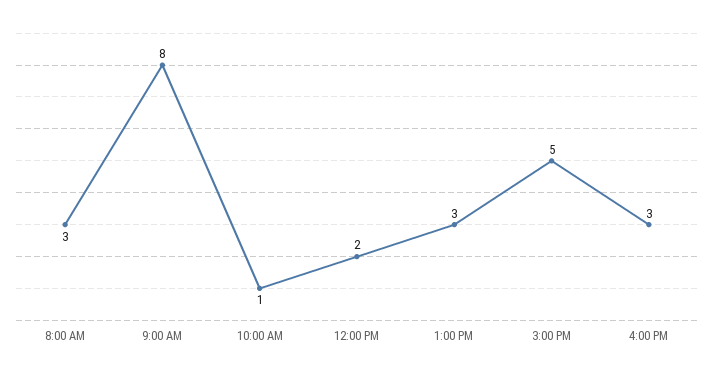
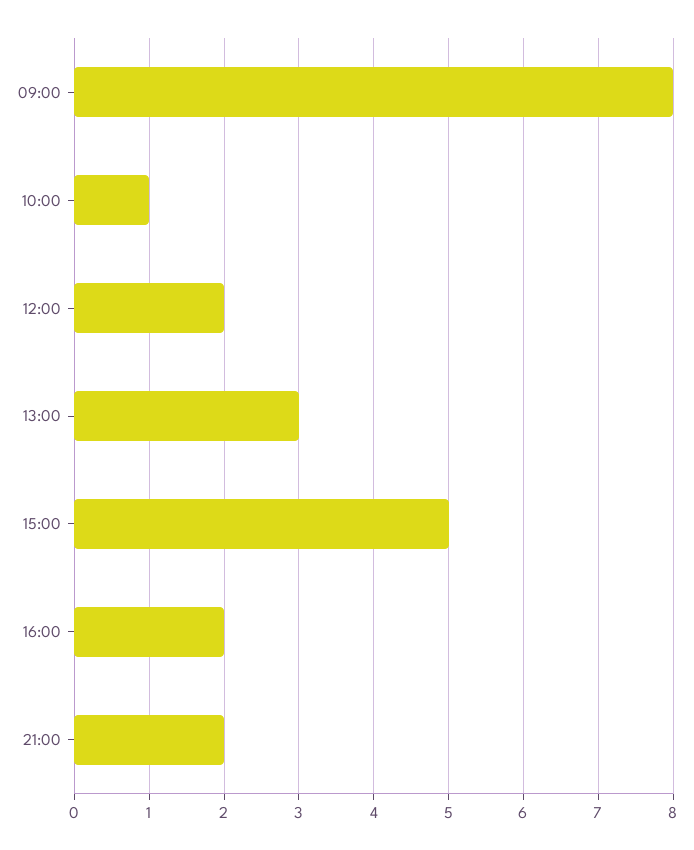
8:00 AM: 3 -> none
4:00 PM: 3 -> 2
21:00: none -> 2

